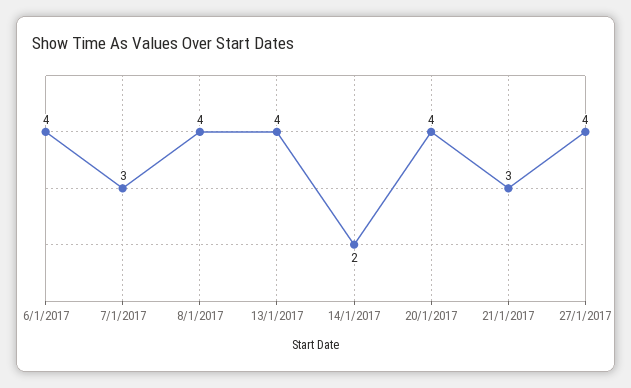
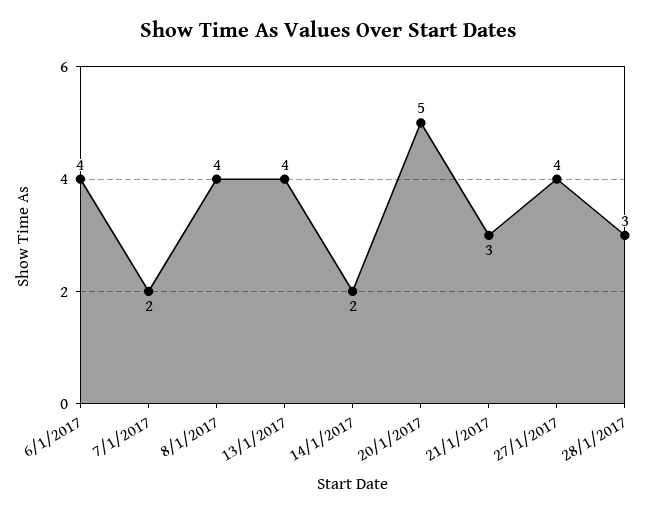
7/1/2017: 3 -> 2
20/1/2017: 4 -> 5
28/1/2017: none -> 3

